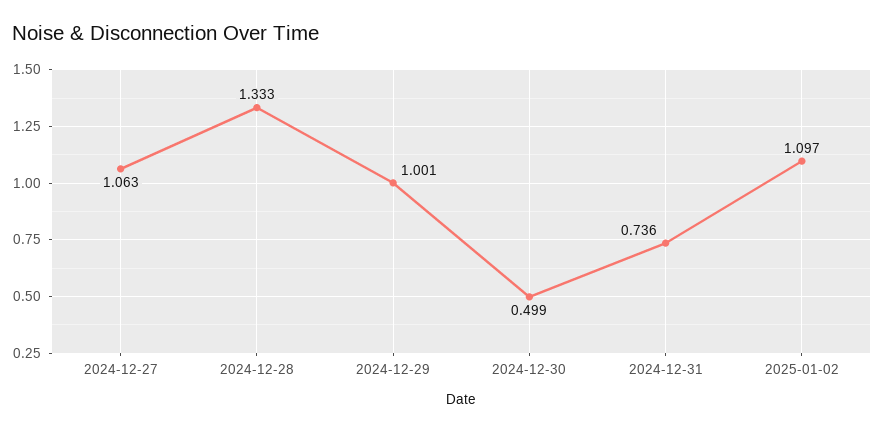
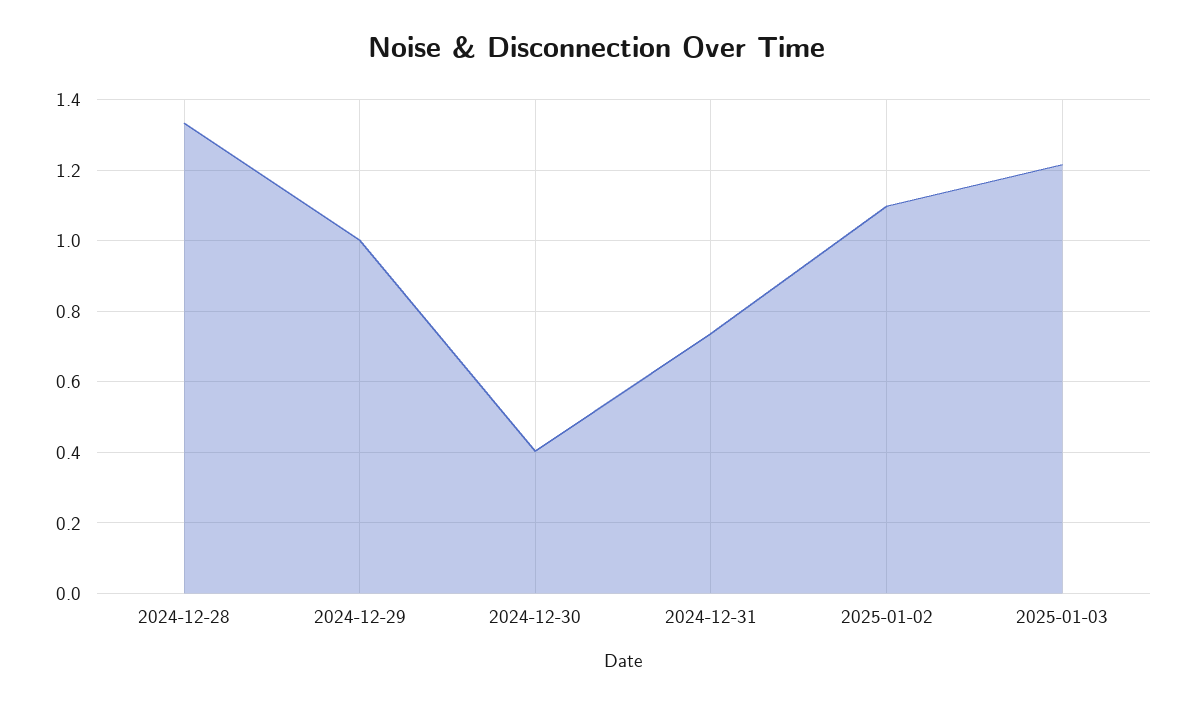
2024-12-27: 1.063 -> none
2024-12-30: 0.499 -> 0.4
2025-01-03: none -> 1.22

